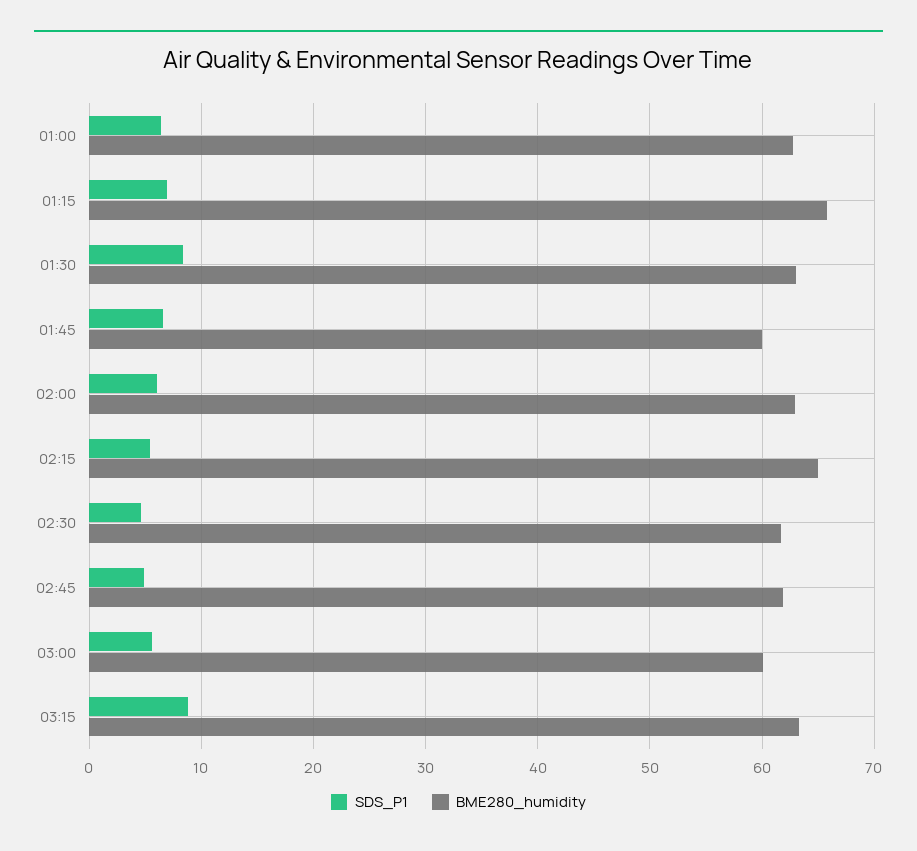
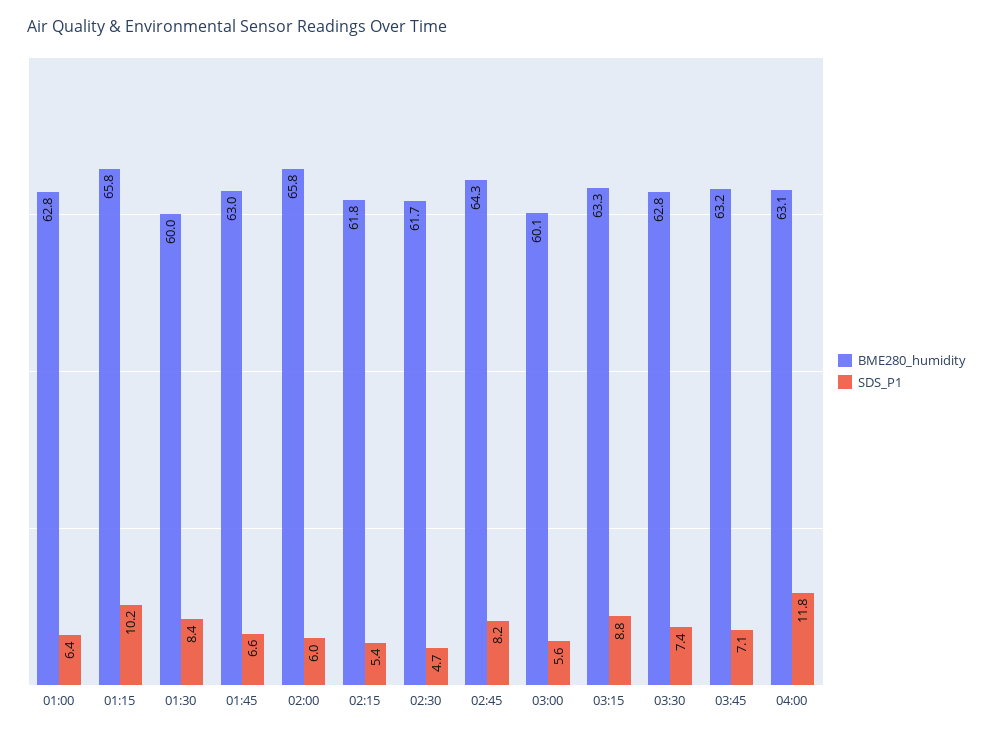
SDS_P1, 01:15: 7 -> 10.2
BME280_humidity, 01:30: 63 -> 60
BME280_humidity, 01:45: 60 -> 63
BME280_humidity, 02:00: 63 -> 65.8
BME280_humidity, 02:15: 65 -> 61.8
SDS_P1, 02:45: 5 -> 8.2
BME280_humidity, 02:45: 62 -> 64.3
BME280_humidity, 03:30: none -> 62.8
SDS_P1, 03:30: none -> 7.4
BME280_humidity, 03:45: none -> 63.2
SDS_P1, 03:45: none -> 7.1
BME280_humidity, 04:00: none -> 63.1
SDS_P1, 04:00: none -> 11.8

